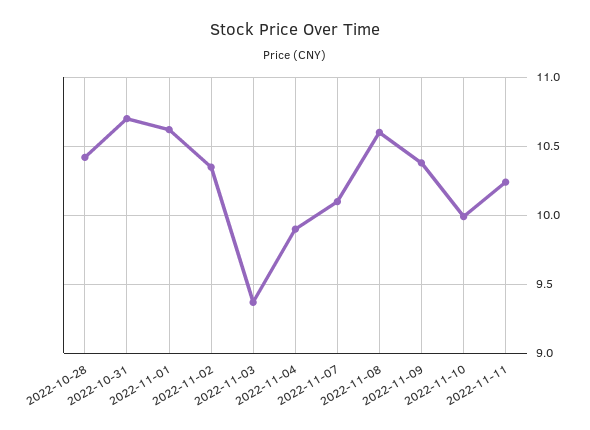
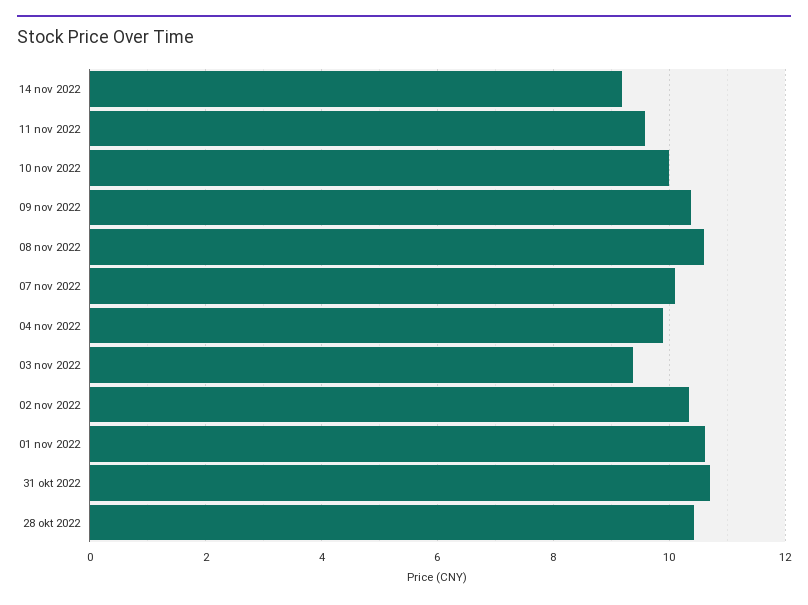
2022-11-11: 10.25 -> 9.6
14 nov 2022: none -> 9.2

